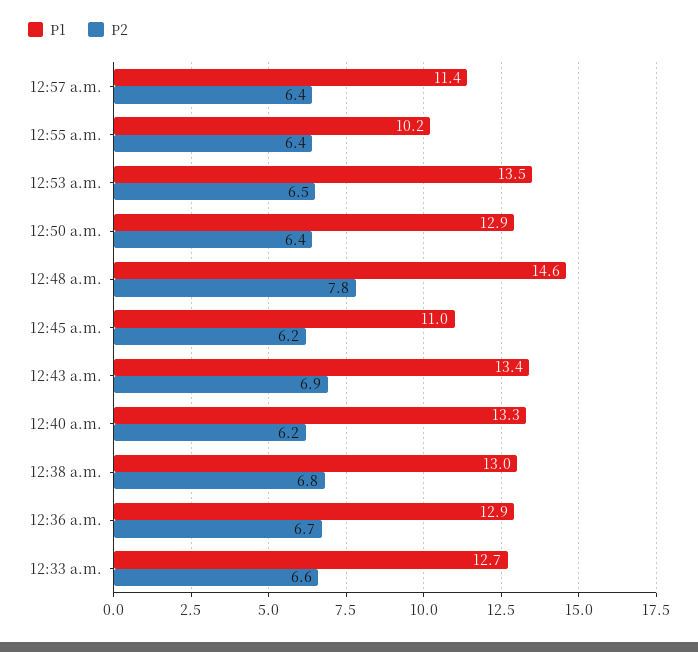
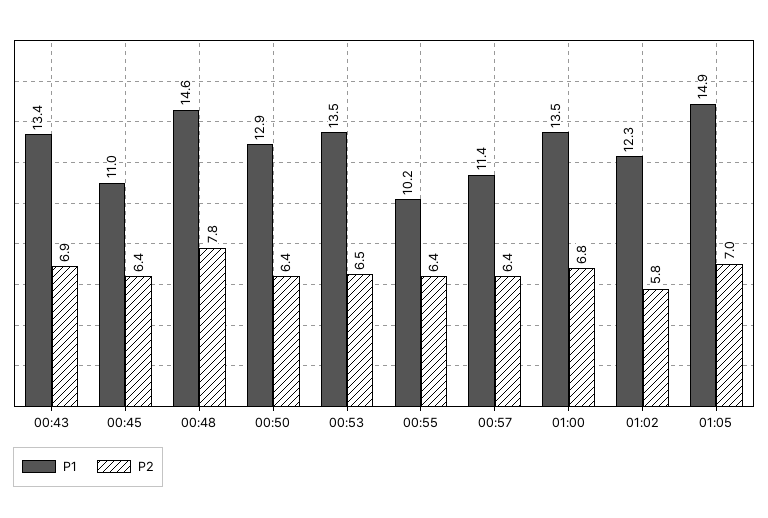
P2, 12:45 a.m.: 6.2 -> 6.4
P1, 12:40 a.m.: 13.3 -> none
P2, 12:40 a.m.: 6.2 -> none
P1, 12:38 a.m.: 13 -> none
P2, 12:38 a.m.: 6.8 -> none
P1, 12:36 a.m.: 12.9 -> none
P2, 12:36 a.m.: 6.7 -> none
P1, 12:33 a.m.: 12.7 -> none
P2, 12:33 a.m.: 6.6 -> none
P1, 01:00: none -> 13.5
P2, 01:00: none -> 6.8
P1, 01:02: none -> 12.3
P2, 01:02: none -> 5.8
P1, 01:05: none -> 14.9
P2, 01:05: none -> 7

